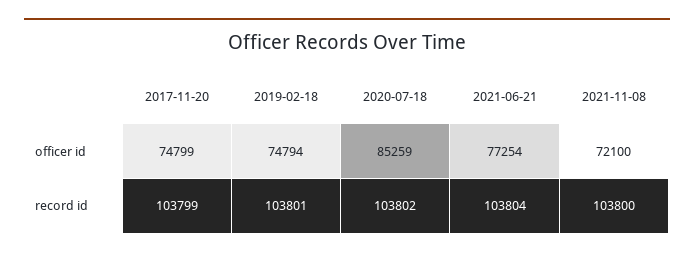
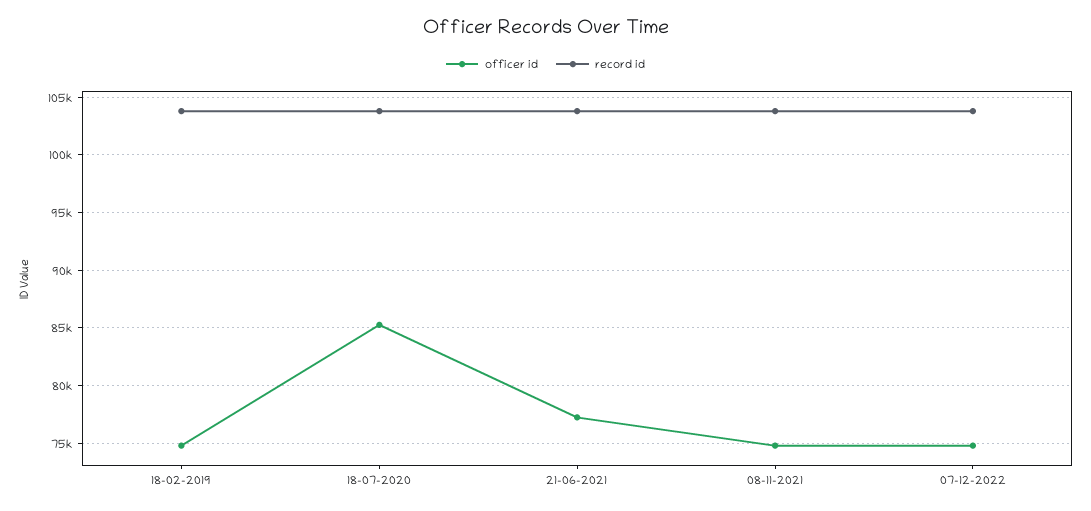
officer id, 2017-11-20: 74799 -> none
officer id, 2021-11-08: 72100 -> 75000
record id, 2017-11-20: 103799 -> none
officer id, 07-12-2022: none -> 75000
record id, 07-12-2022: none -> 104000

